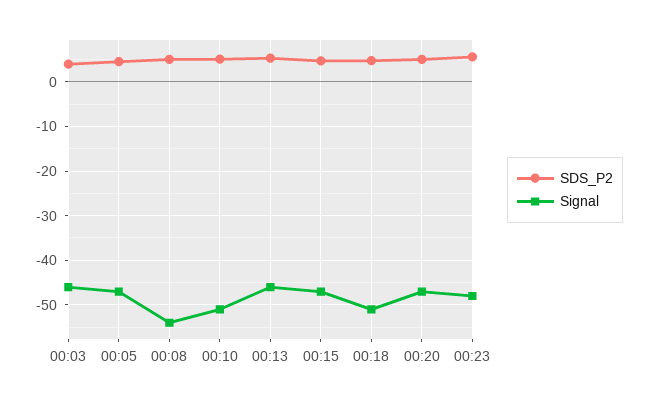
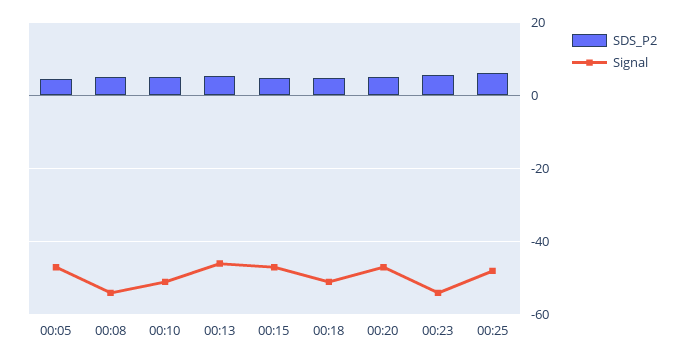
SDS_P2, 00:03: 4 -> none
Signal, 00:03: -46 -> none
Signal, 00:23: -48 -> -54
SDS_P2, 00:25: none -> 6
Signal, 00:25: none -> -48

